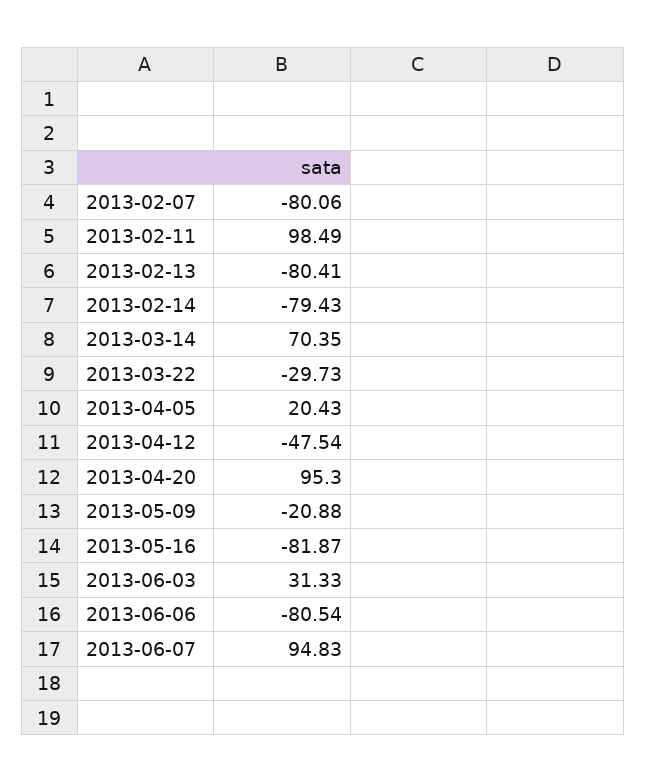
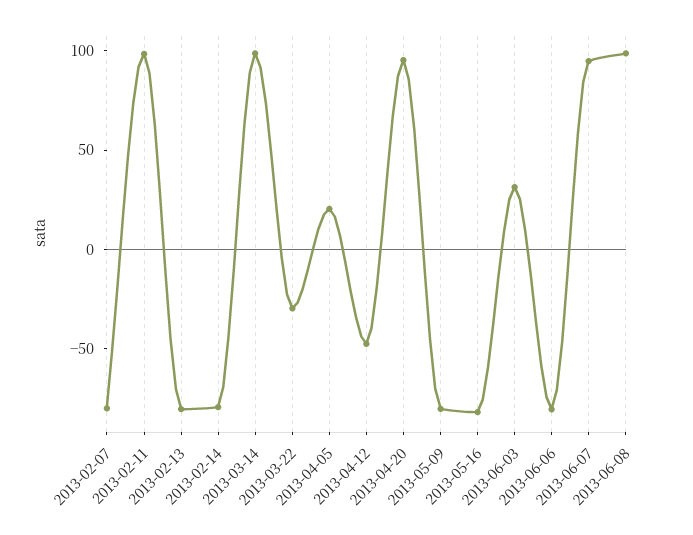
2013-03-14: 70.35 -> 100
2013-05-09: -20.88 -> -80
2013-06-08: none -> 100

